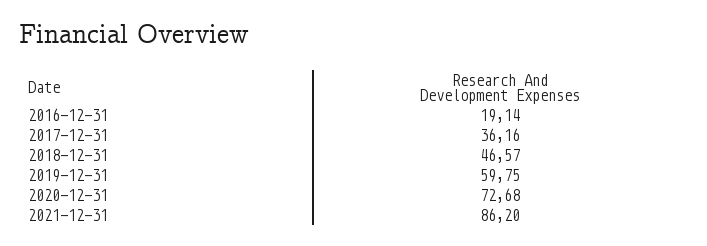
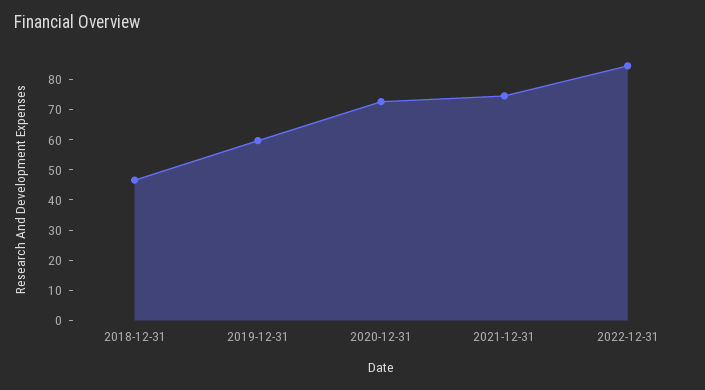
2016-12-31: 19.14 -> none
2017-12-31: 36.16 -> none
2021-12-31: 86.2 -> 75
2022-12-31: none -> 85

